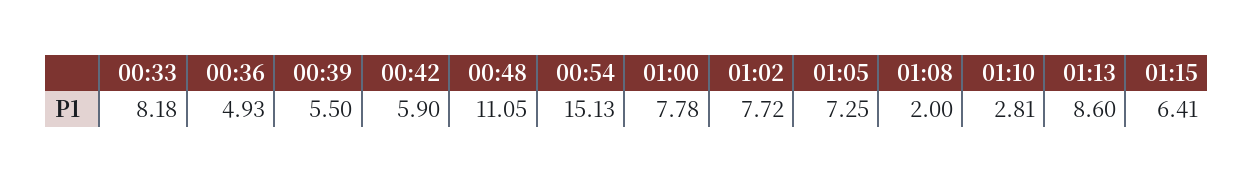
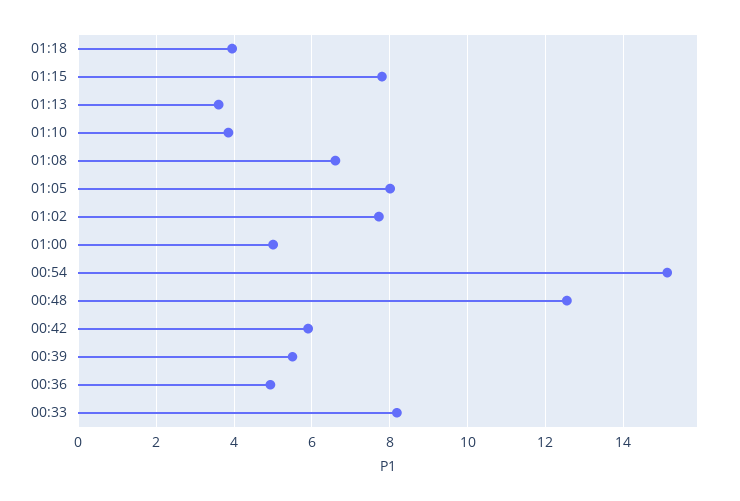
00:48: 11.05 -> 12.6
01:00: 7.78 -> 5
01:05: 7.25 -> 8
01:08: 2 -> 6.6
01:10: 2.81 -> 3.8
01:13: 8.6 -> 3.6
01:15: 6.41 -> 7.8
01:18: none -> 4

